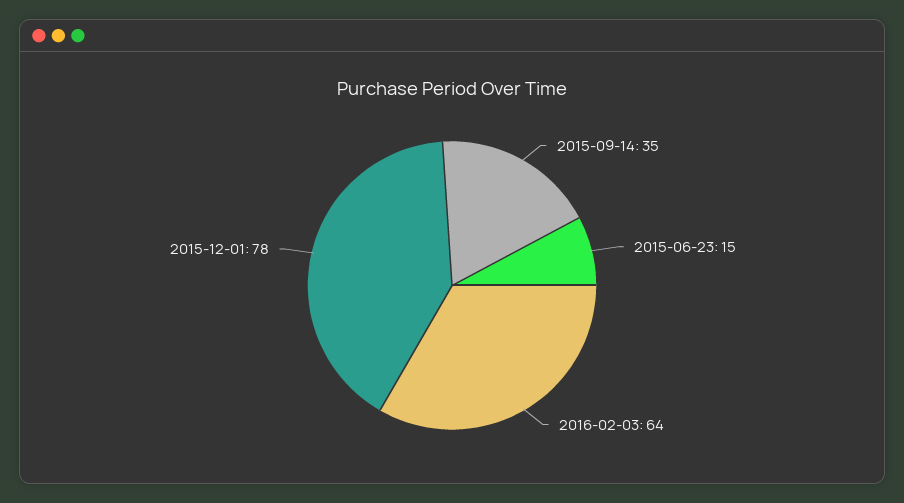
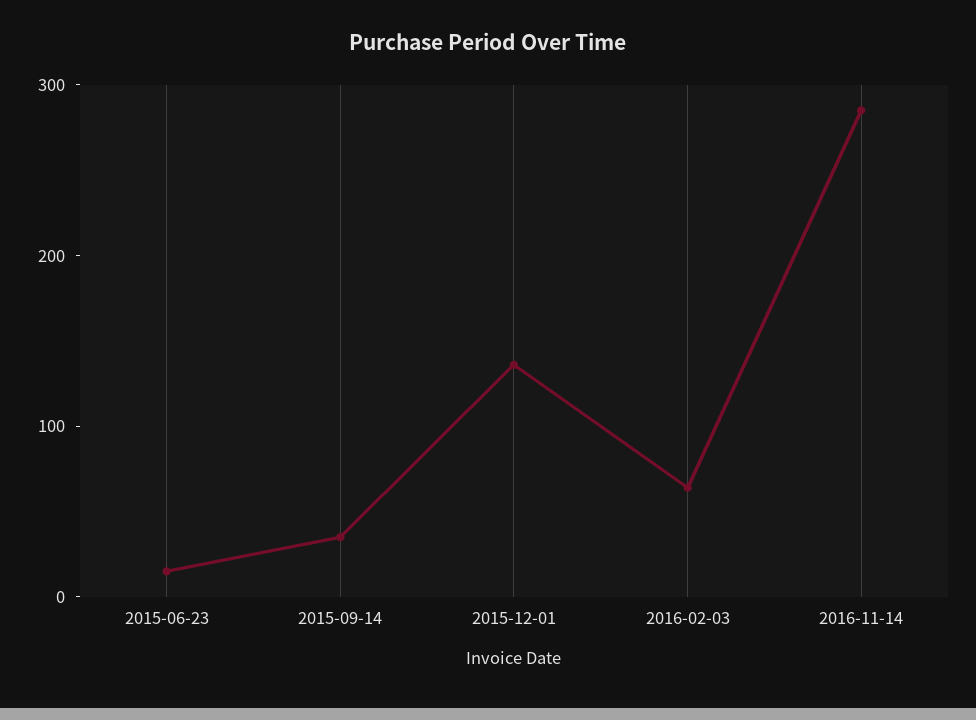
2015-12-01: 78 -> 140
2016-11-14: none -> 280

